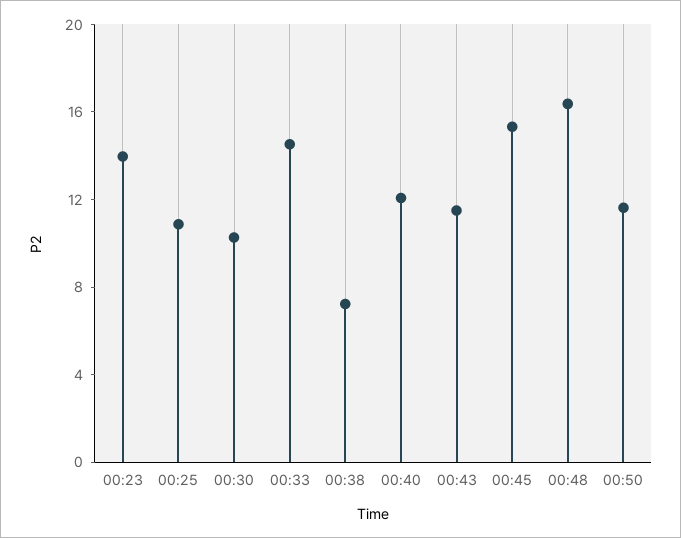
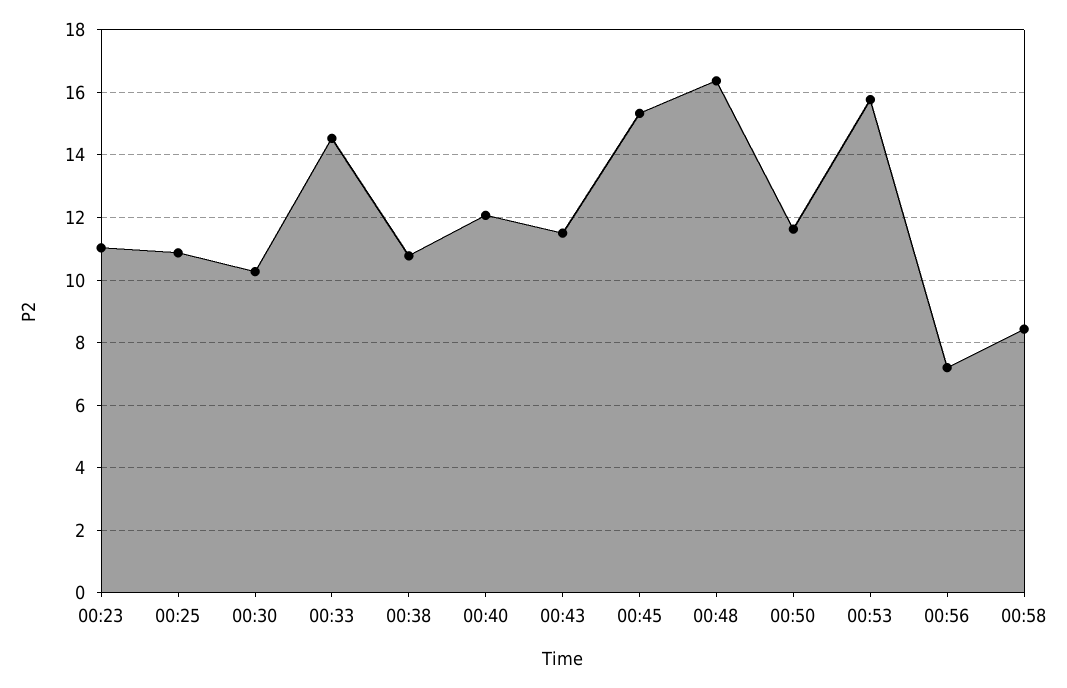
00:23: 14 -> 11
00:38: 7 -> 10.8
00:53: none -> 15.8
00:56: none -> 7.2
00:58: none -> 8.4

